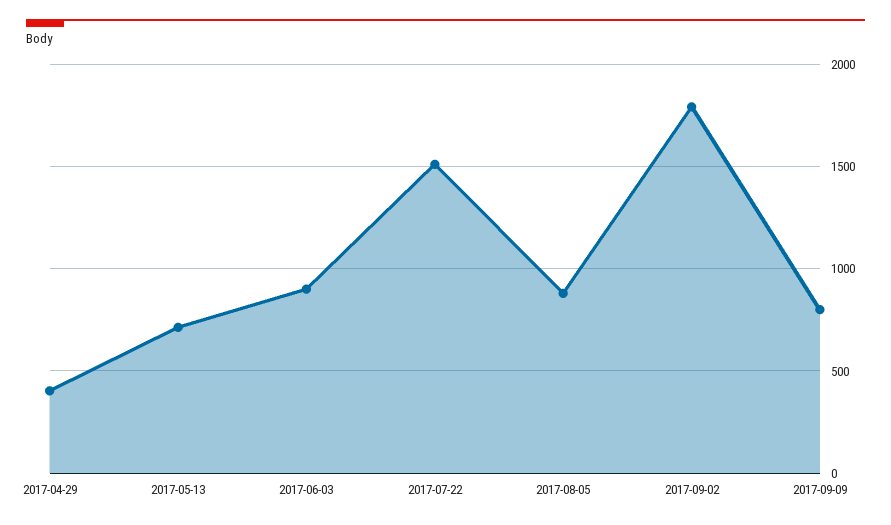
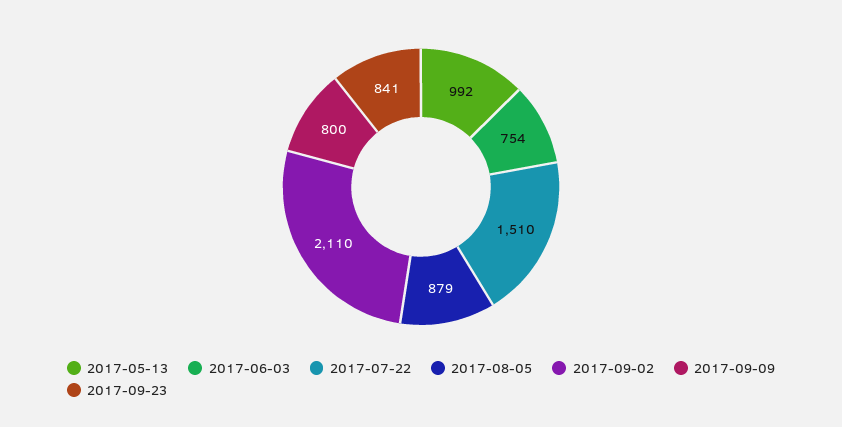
2017-04-29: 400 -> none
2017-05-13: 700 -> 992
2017-06-03: 900 -> 754
2017-09-02: 1800 -> 2110
2017-09-23: none -> 841

